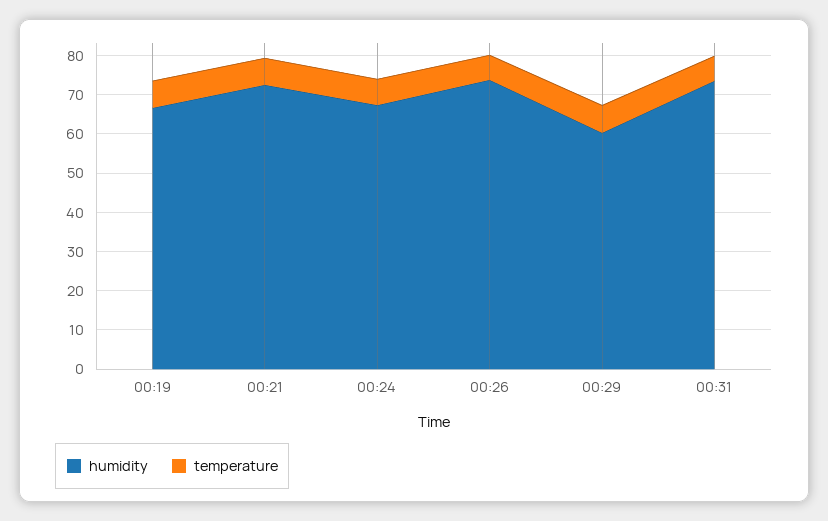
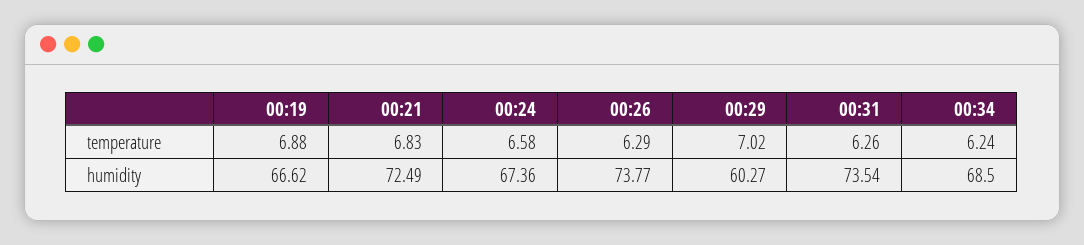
temperature, 00:34: none -> 6.24
humidity, 00:34: none -> 68.5

